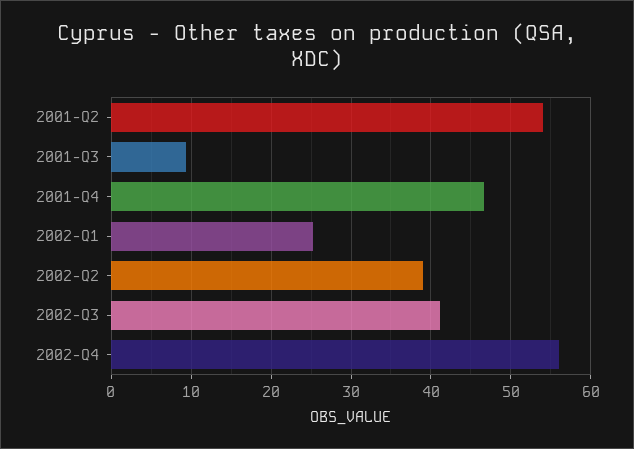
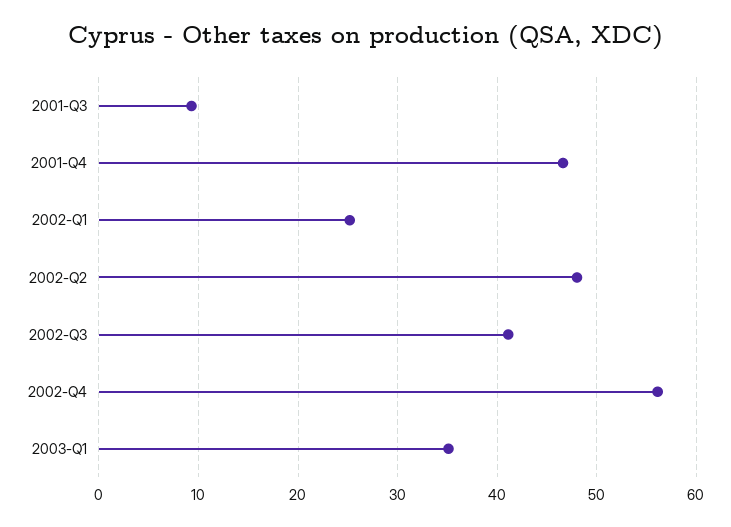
2001-Q2: 54 -> none
2002-Q2: 39 -> 48
2003-Q1: none -> 35

